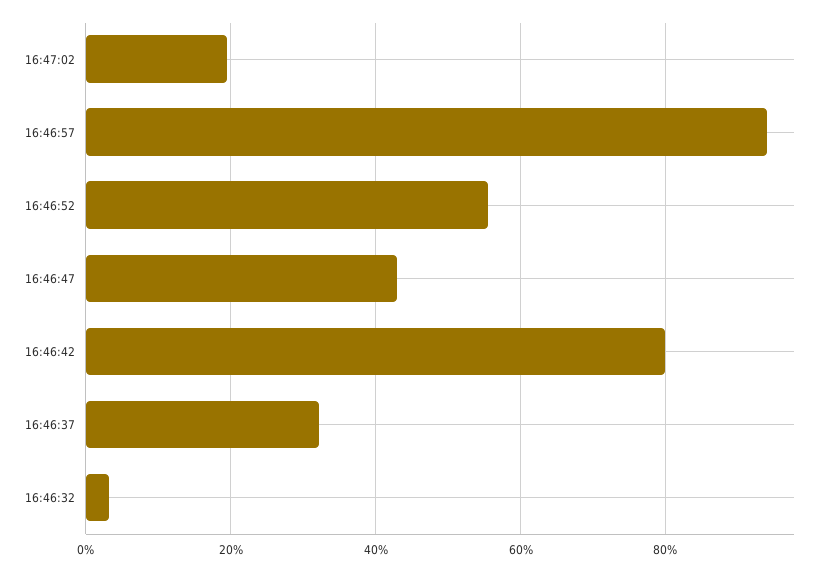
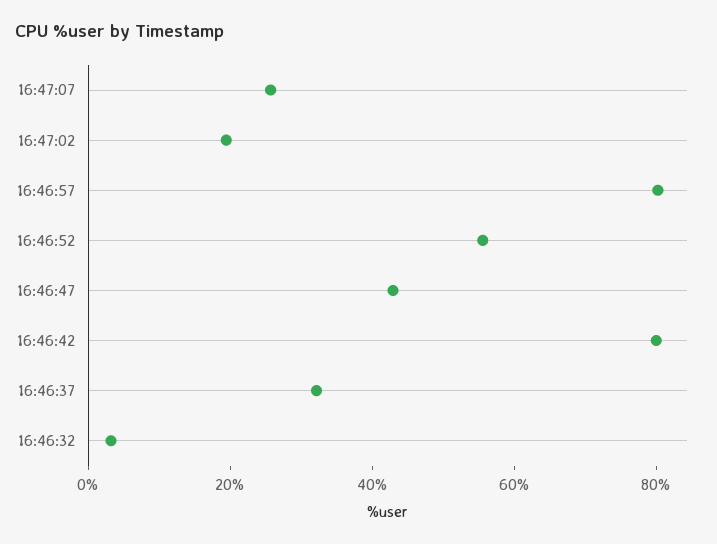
16:46:57: 94 -> 80
16:47:07: none -> 25

